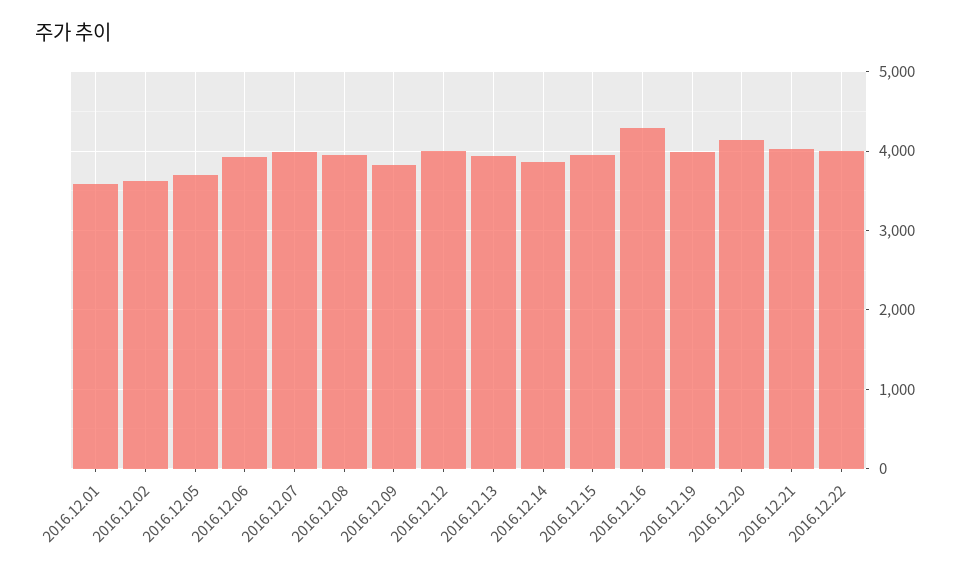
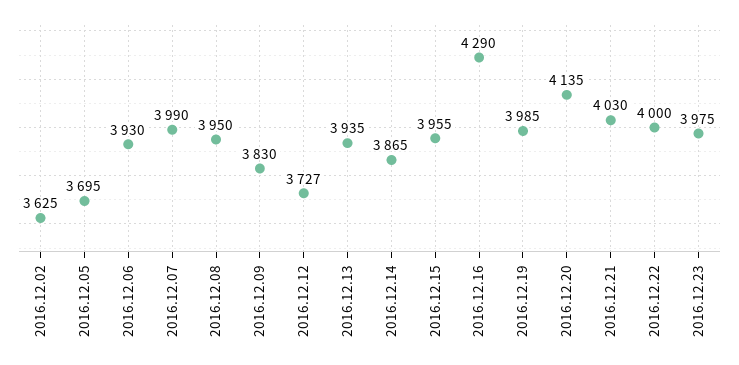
2016.12.01: 3600 -> none
2016.12.12: 4000 -> 3727
2016.12.23: none -> 3975

